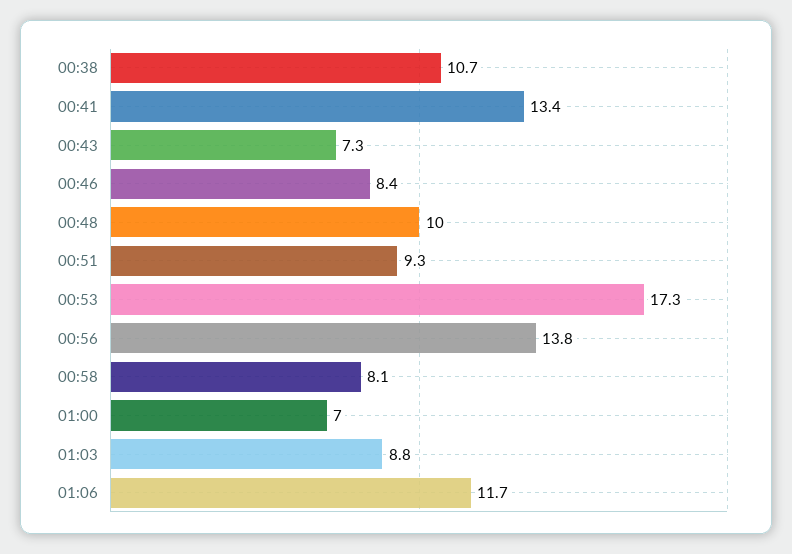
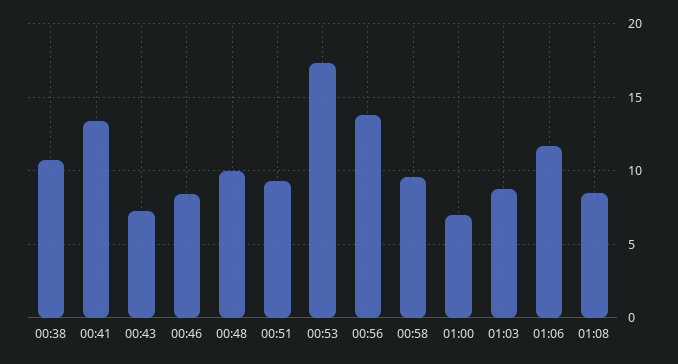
00:58: 8.1 -> 9.5
01:08: none -> 8.5

